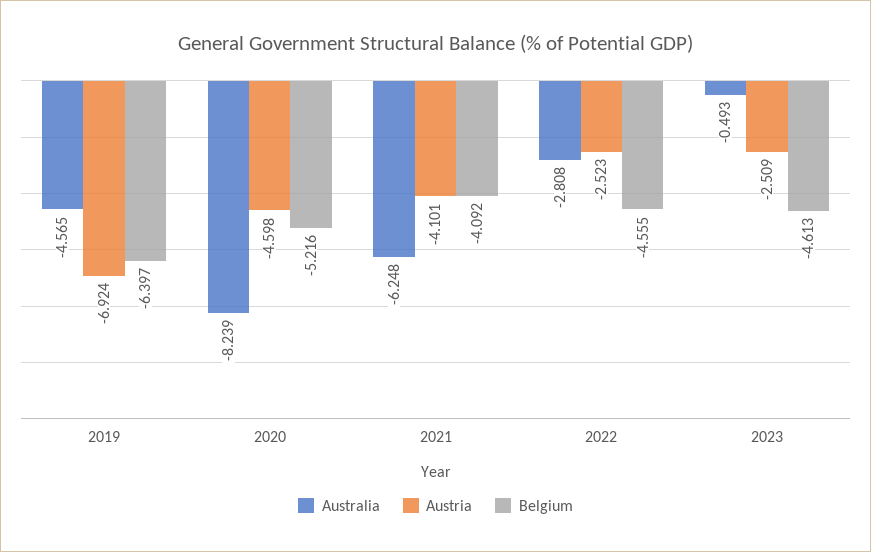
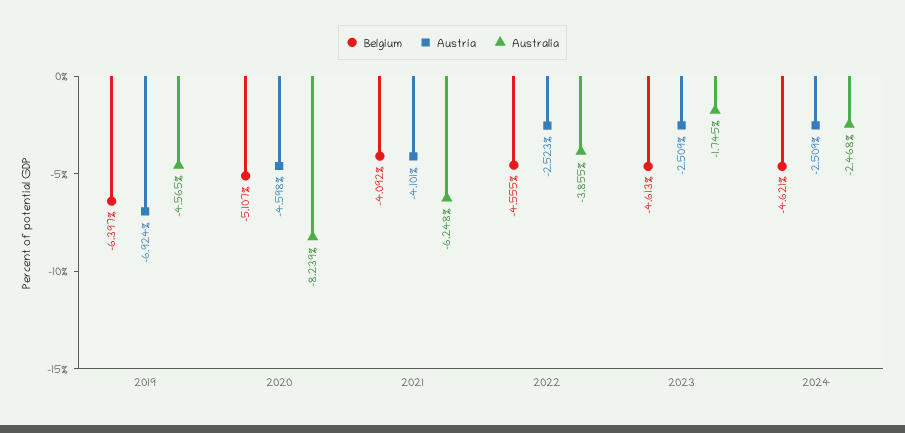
Belgium, 2020: -5.216 -> -5.107
Australia, 2022: -2.808 -> -3.855
Australia, 2023: -0.493 -> -1.745
Belgium, 2024: none -> -4.621
Austria, 2024: none -> -2.509
Australia, 2024: none -> -2.468

